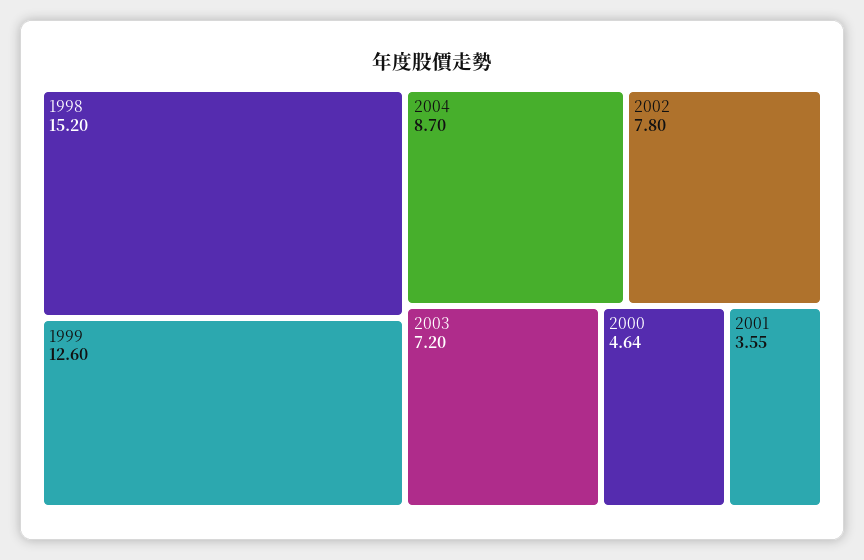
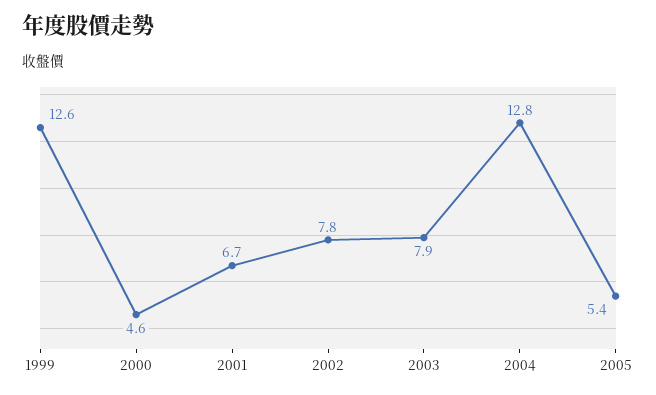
1998: 15.2 -> none
2004: 8.7 -> 12.8
2003: 7.2 -> 7.9
2001: 3.55 -> 6.7
2005: none -> 5.4

